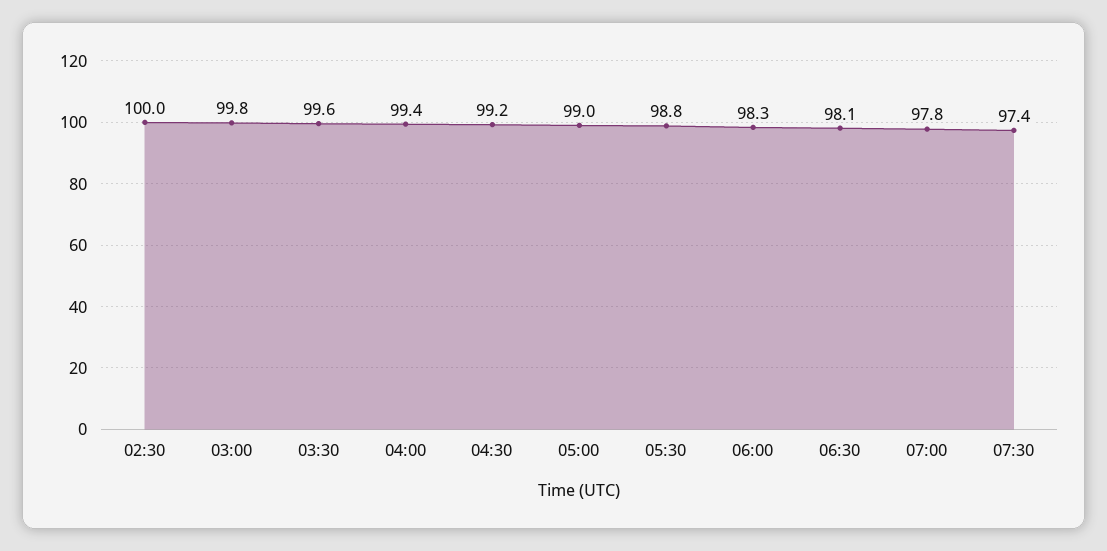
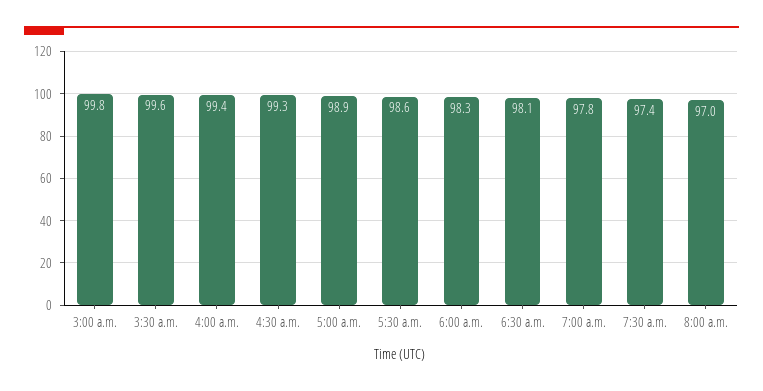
02:30: 100 -> none
04:30: 99.2 -> 99.3
05:00: 99 -> 98.9
05:30: 98.8 -> 98.6
8:00 a.m.: none -> 97

